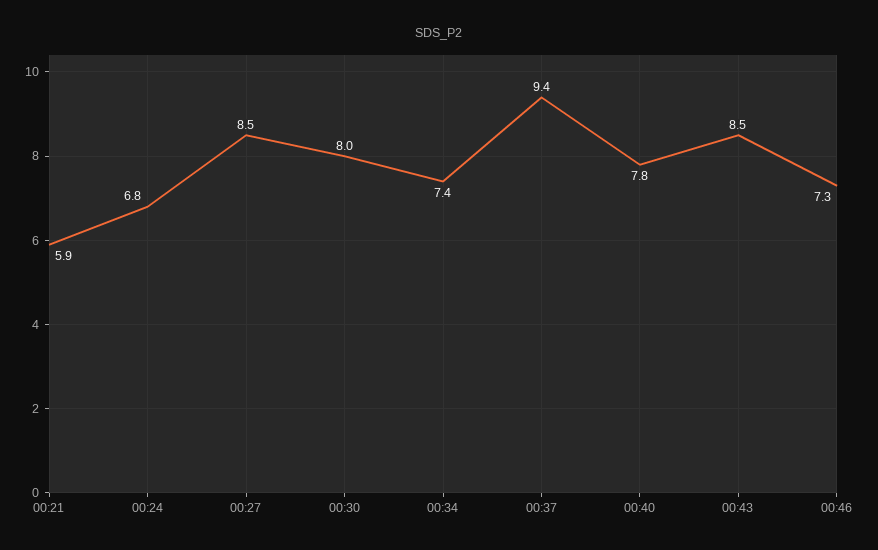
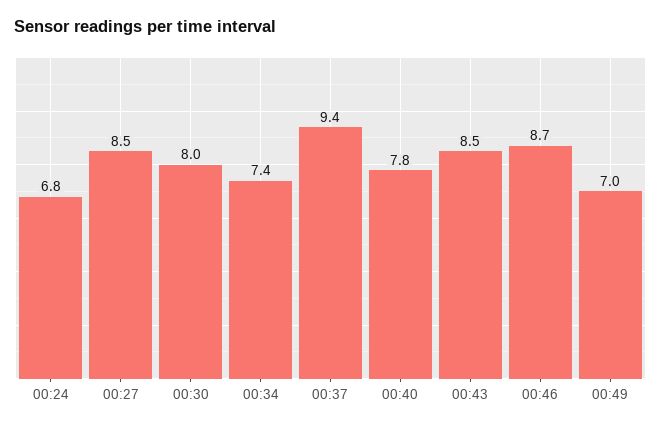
00:21: 5.9 -> none
00:46: 7.3 -> 8.7
00:49: none -> 7

